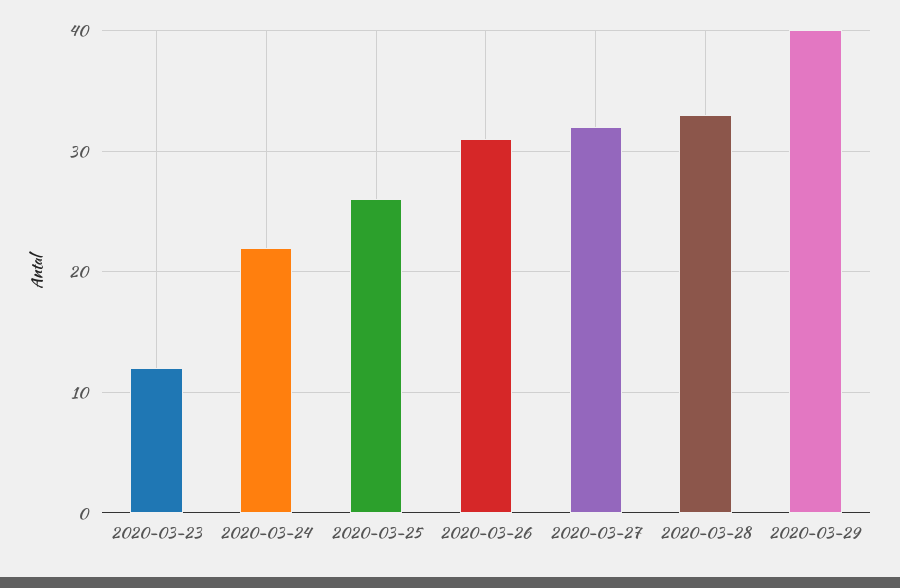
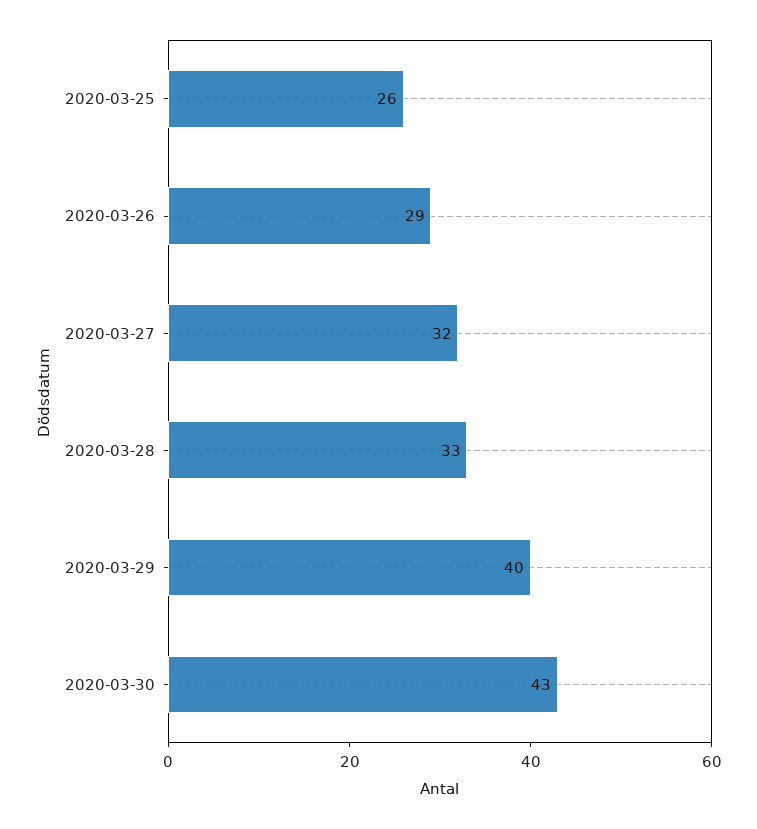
2020-03-23: 12 -> none
2020-03-24: 22 -> none
2020-03-26: 31 -> 29
2020-03-30: none -> 43

